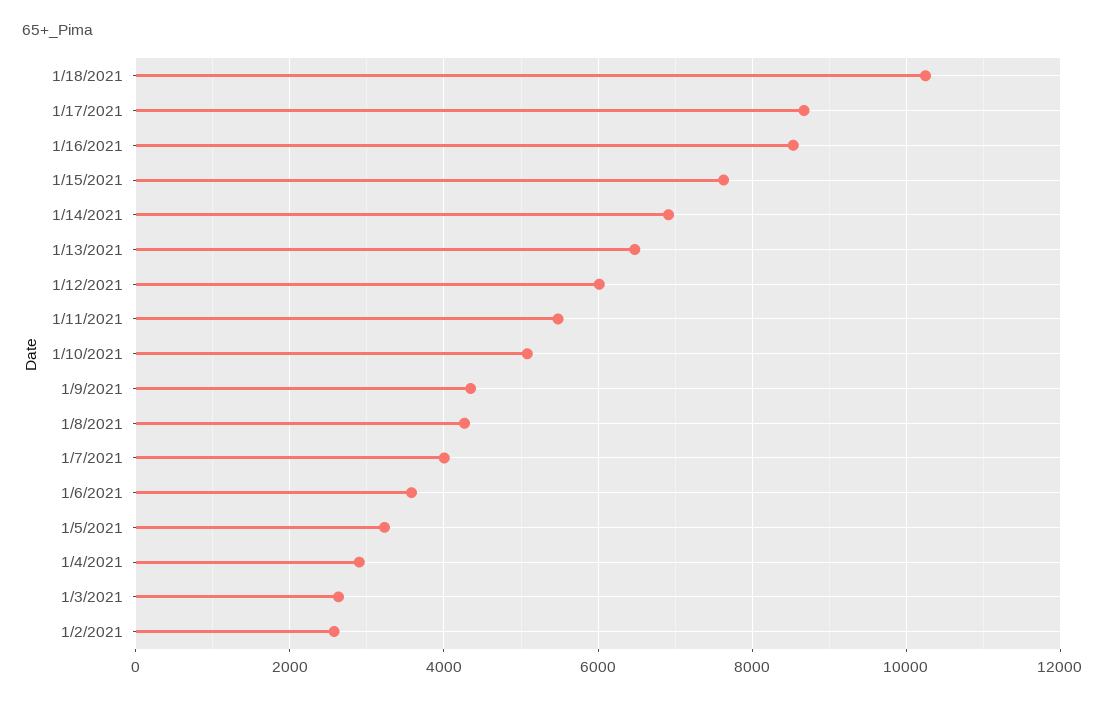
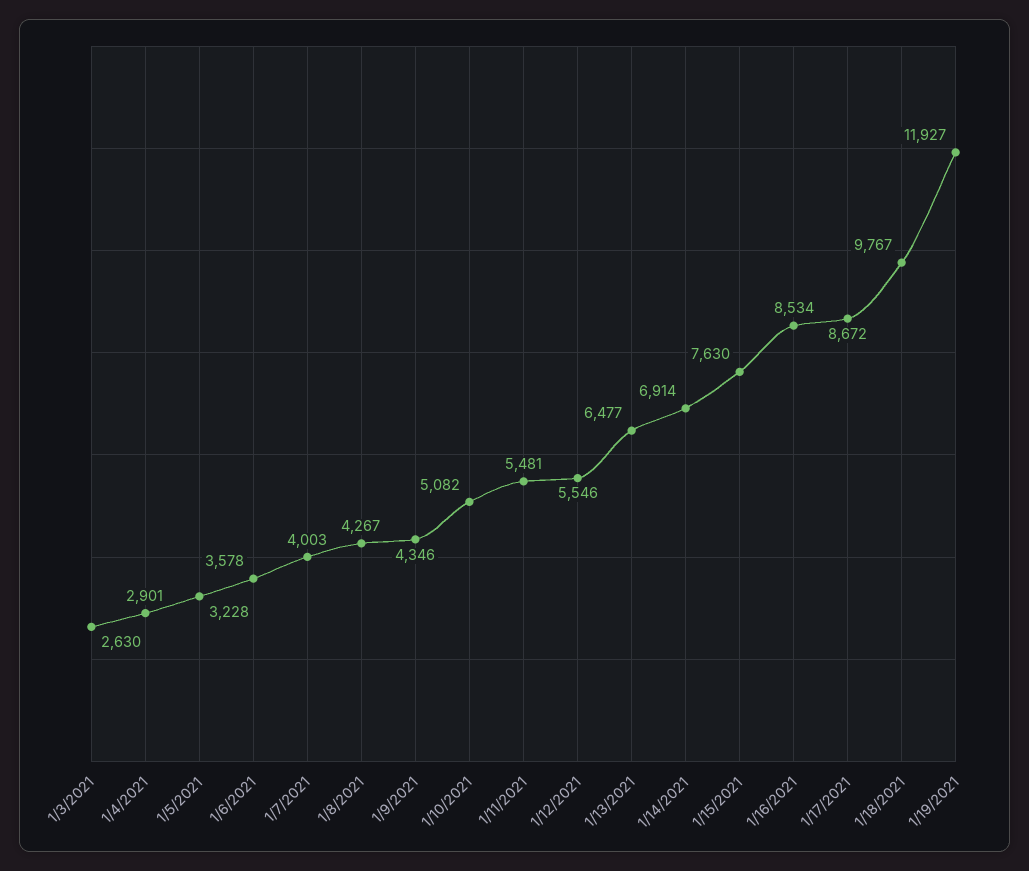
1/18/2021: 10200 -> 9767
1/12/2021: 6000 -> 5546
1/2/2021: 2600 -> none
1/19/2021: none -> 11927

